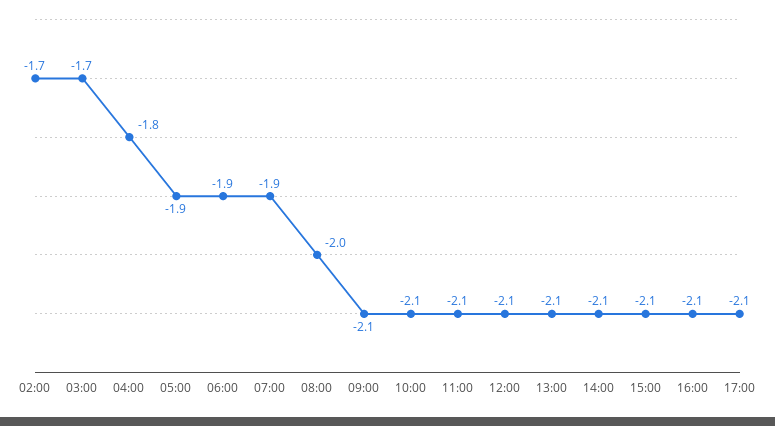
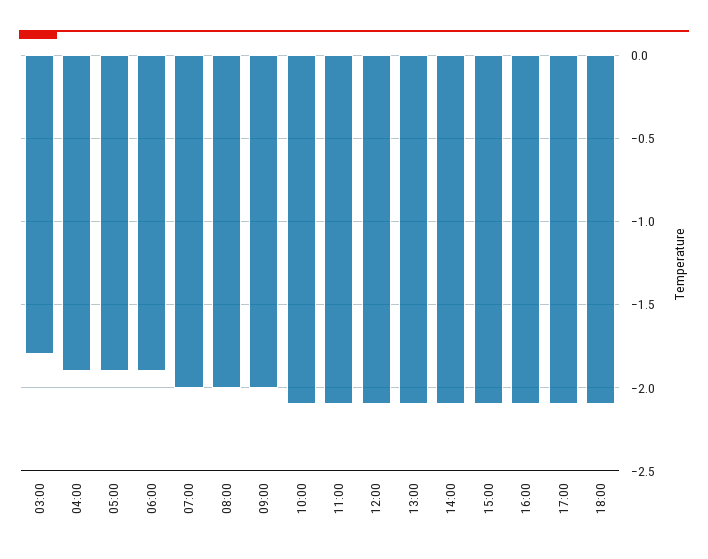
02:00: -1.7 -> none
03:00: -1.7 -> -1.8
04:00: -1.8 -> -1.9
07:00: -1.9 -> -2
09:00: -2.1 -> -2
18:00: none -> -2.1

